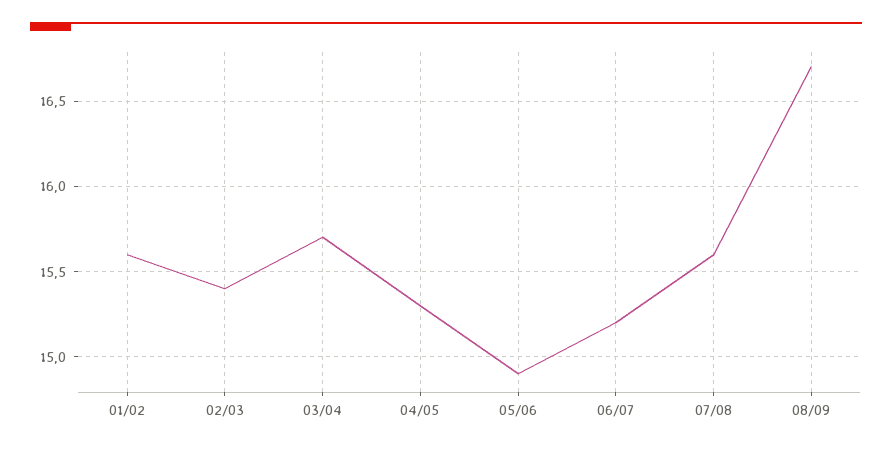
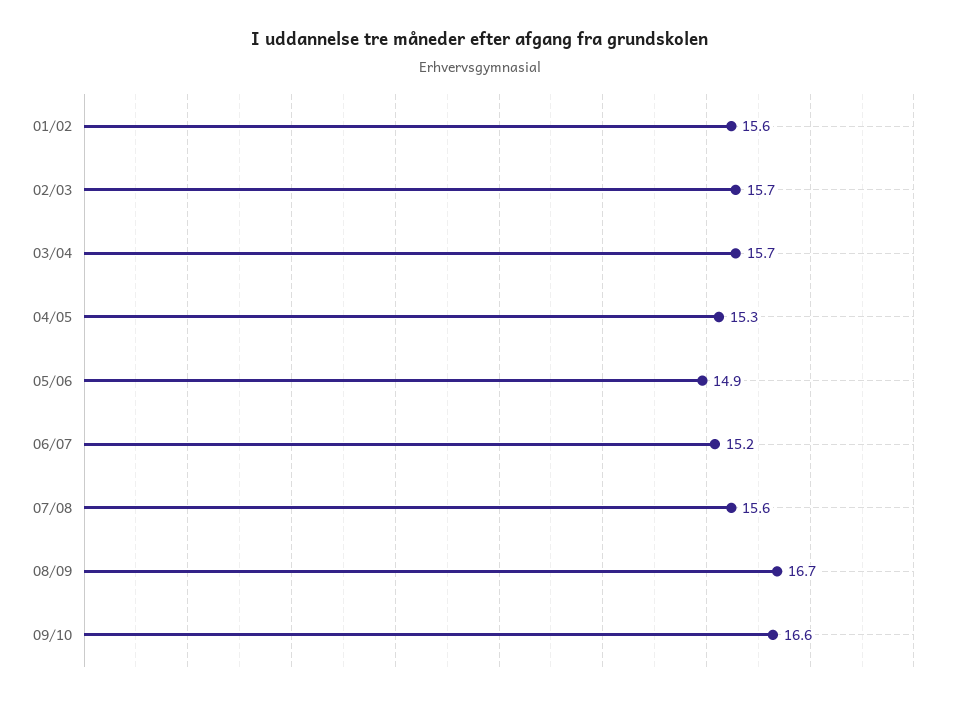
02/03: 15.4 -> 15.7
09/10: none -> 16.6

